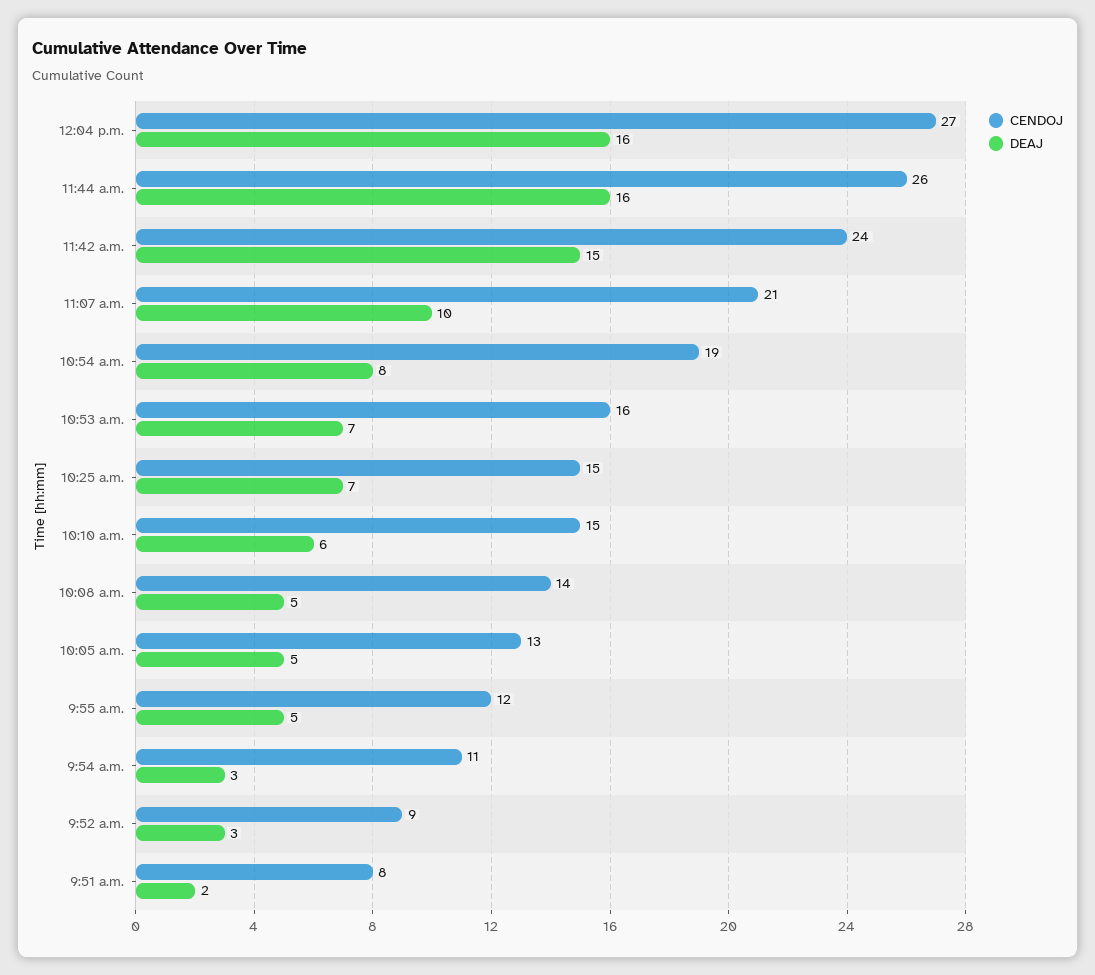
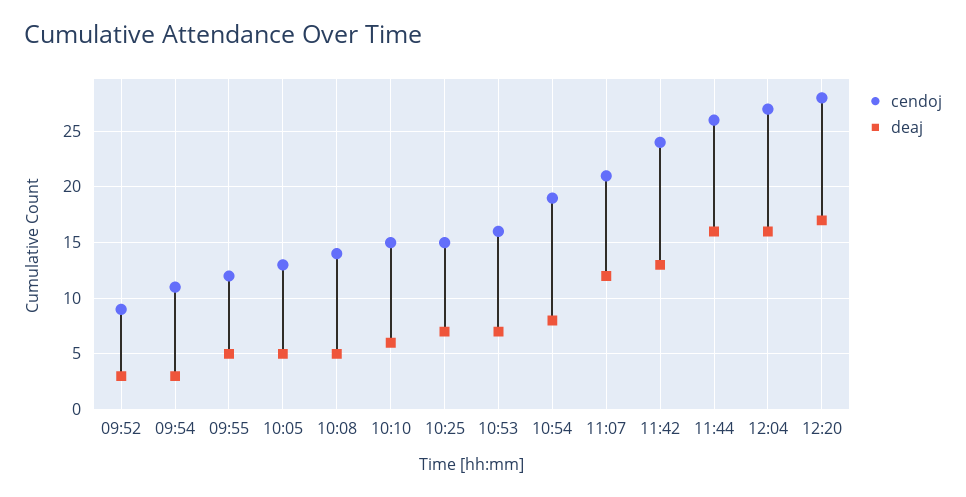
DEAJ, 11:42 a.m.: 15 -> 13
DEAJ, 11:07 a.m.: 10 -> 12
CENDOJ, 9:51 a.m.: 8 -> none
DEAJ, 9:51 a.m.: 2 -> none
CENDOJ, 12:20: none -> 28
DEAJ, 12:20: none -> 17

